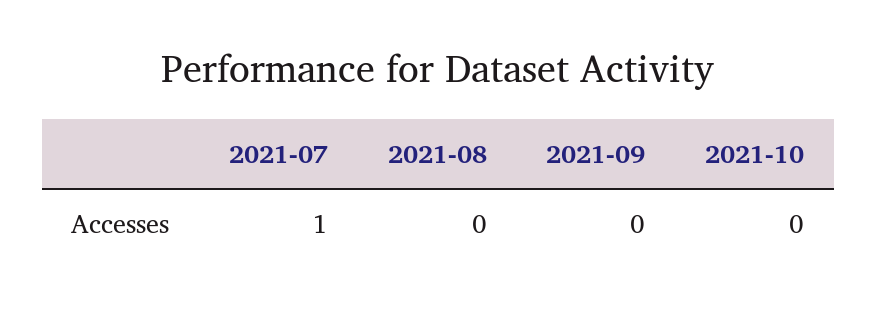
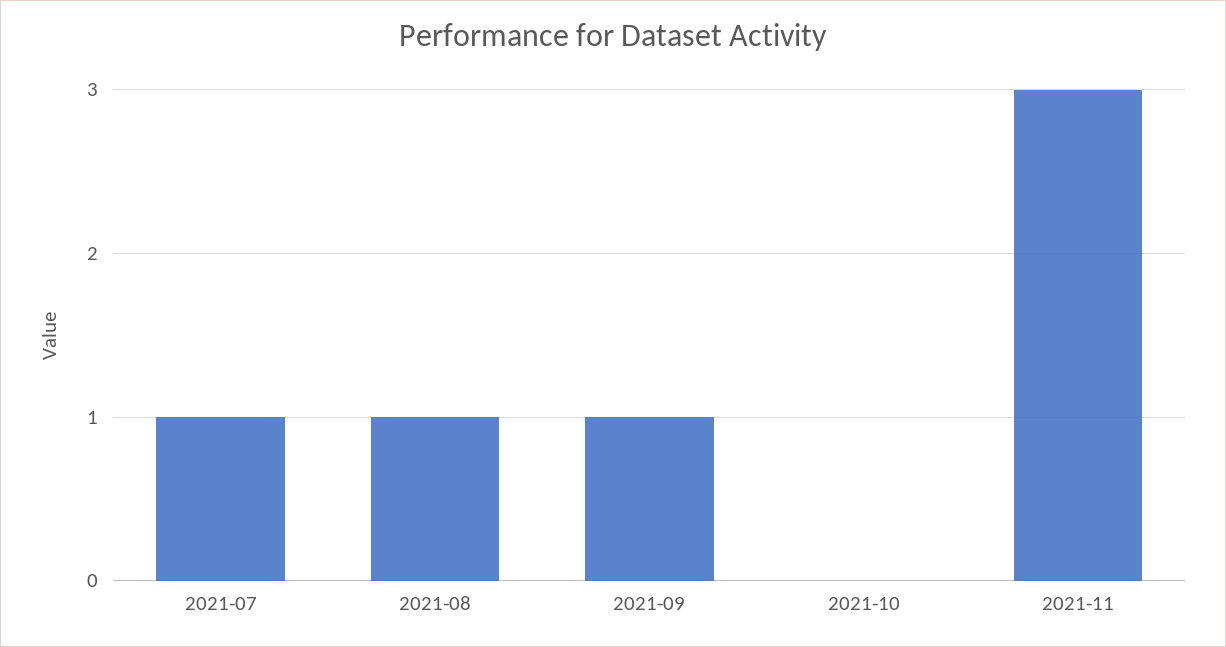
2021-08: 0 -> 1
2021-09: 0 -> 1
2021-11: none -> 3

